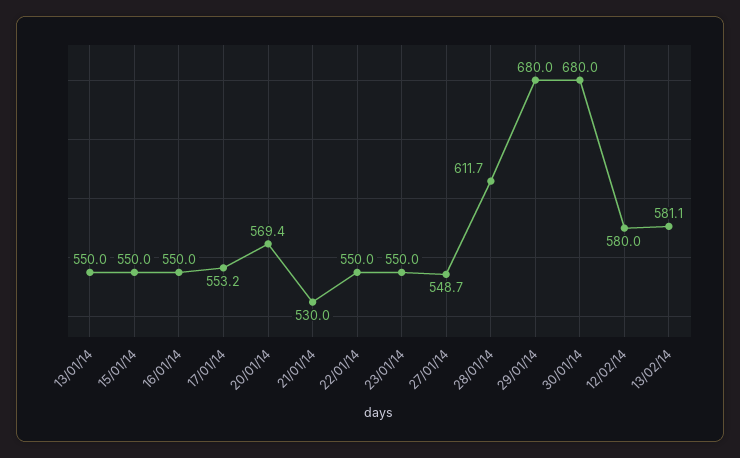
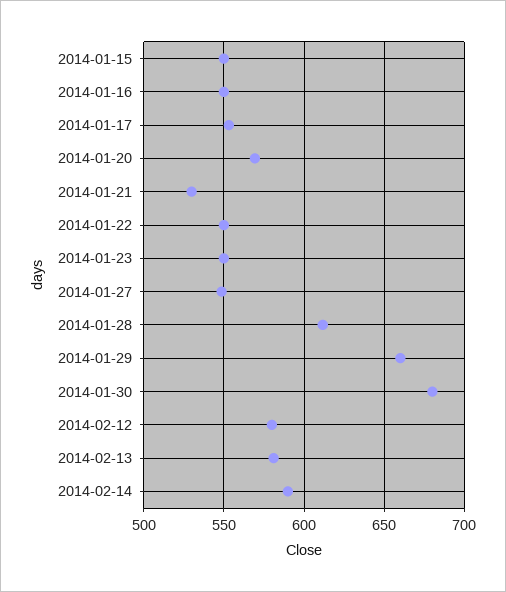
13/01/14: 550 -> none
29/01/14: 680 -> 660
2014-02-14: none -> 590

